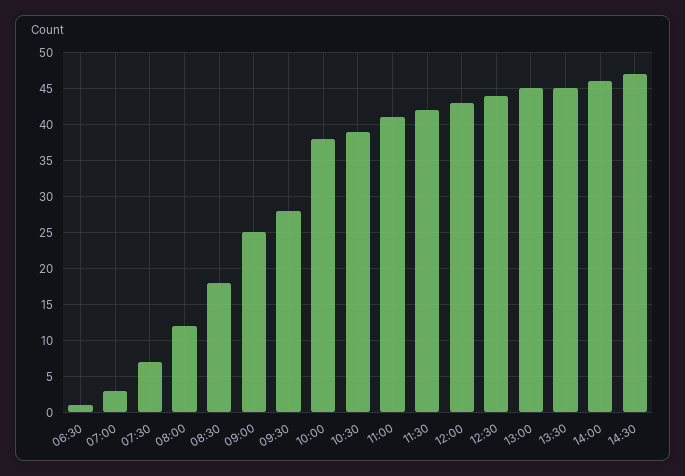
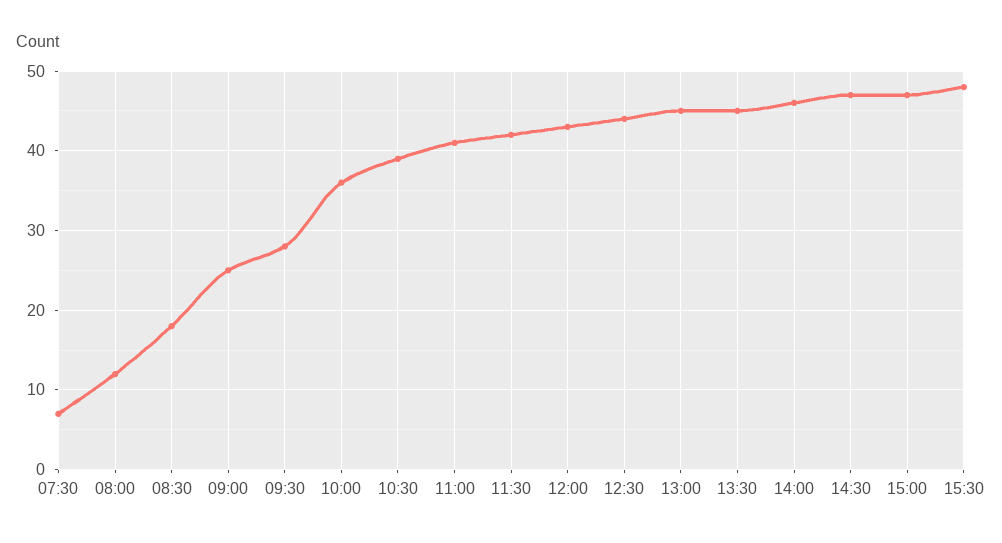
06:30: 1 -> none
07:00: 3 -> none
10:00: 38 -> 36
15:00: none -> 47
15:30: none -> 48

